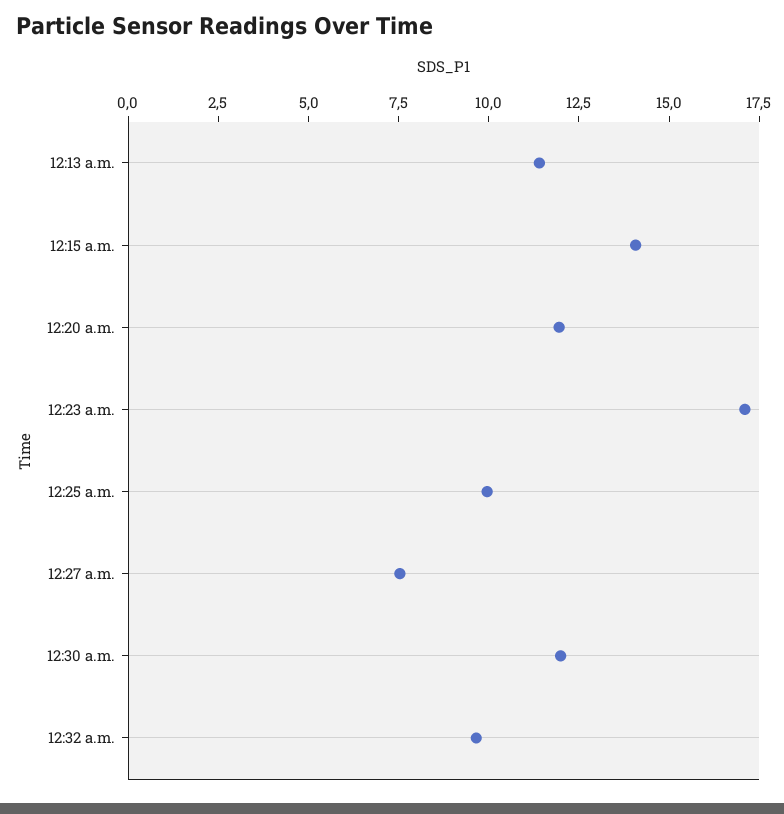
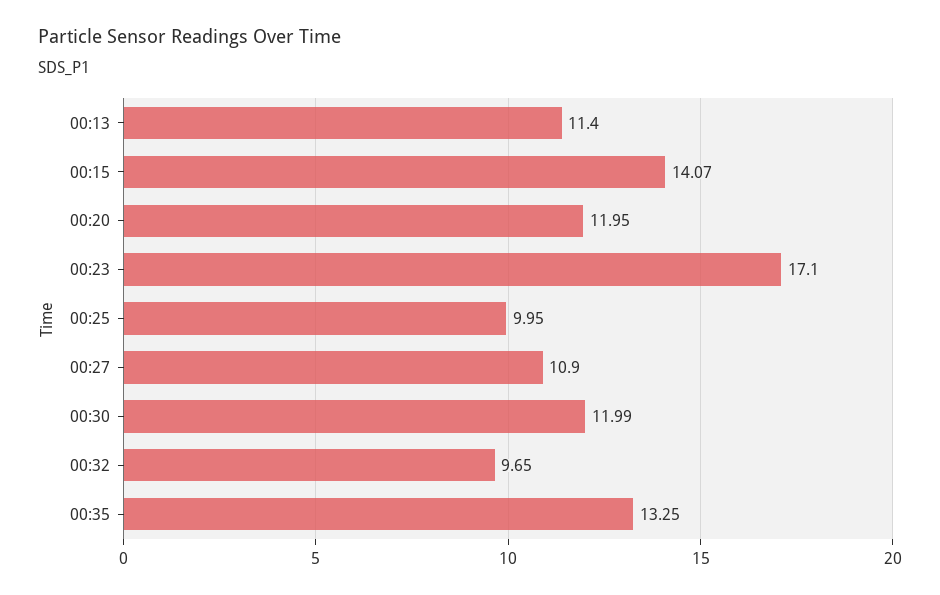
12:27 a.m.: 7.5 -> 10.9
00:35: none -> 13.25

